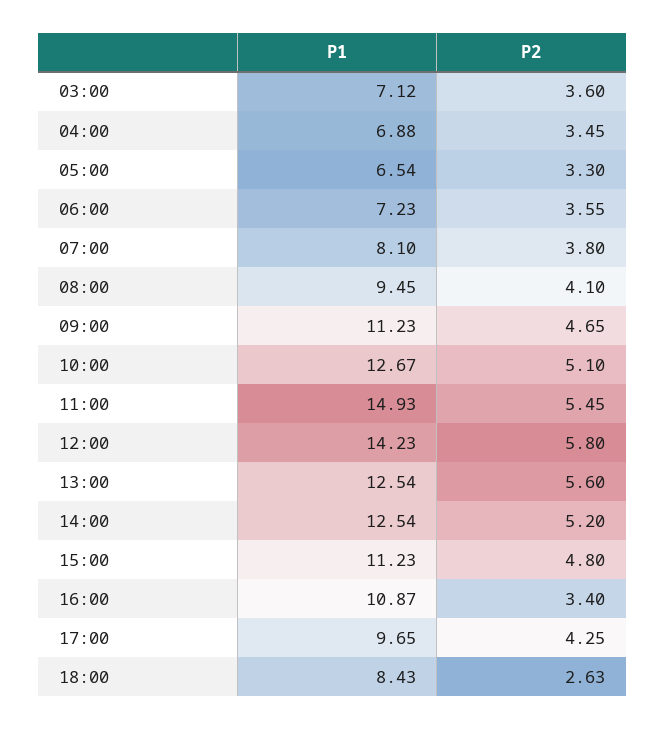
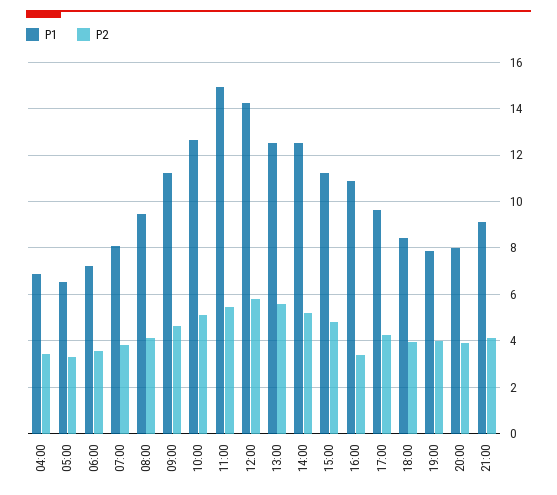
P1, 03:00: 7.12 -> none
P2, 03:00: 3.6 -> none
P2, 18:00: 2.63 -> 4
P1, 19:00: none -> 8
P2, 19:00: none -> 4
P1, 20:00: none -> 8
P2, 20:00: none -> 4
P1, 21:00: none -> 9
P2, 21:00: none -> 4

